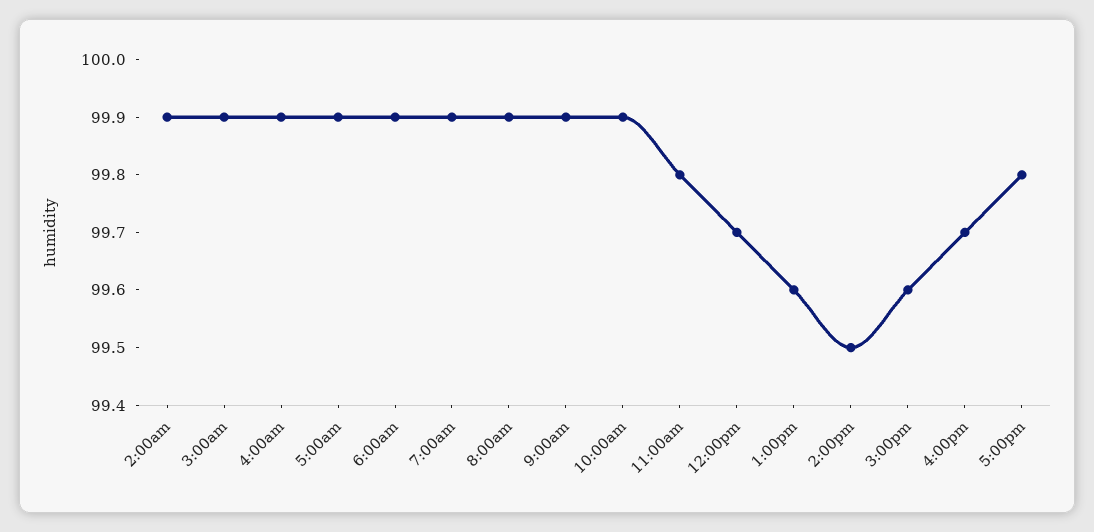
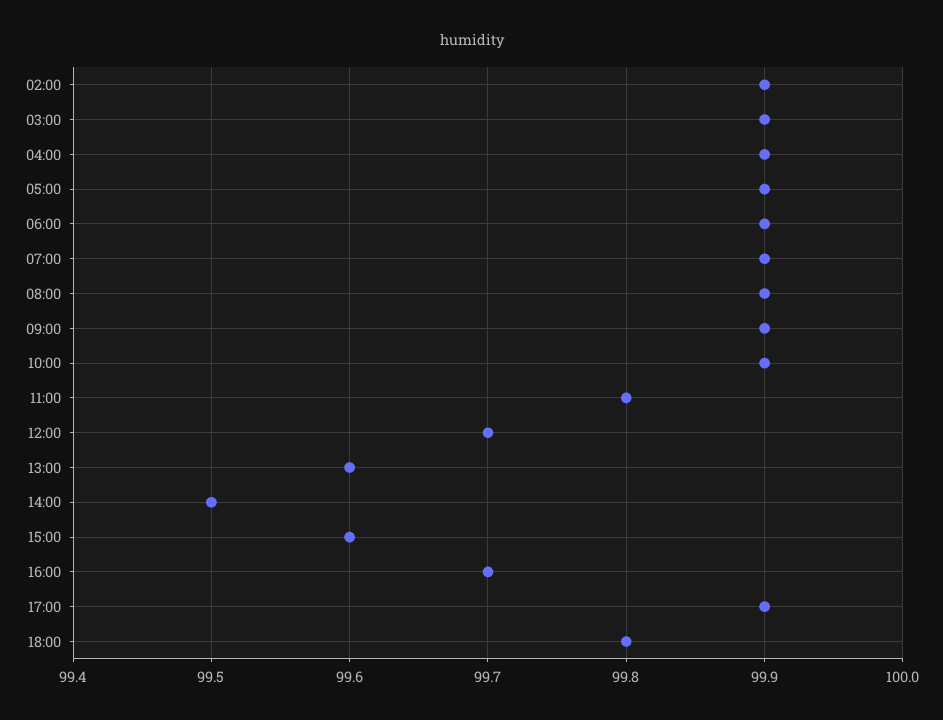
5:00pm: 99.8 -> 99.9
18:00: none -> 99.8

